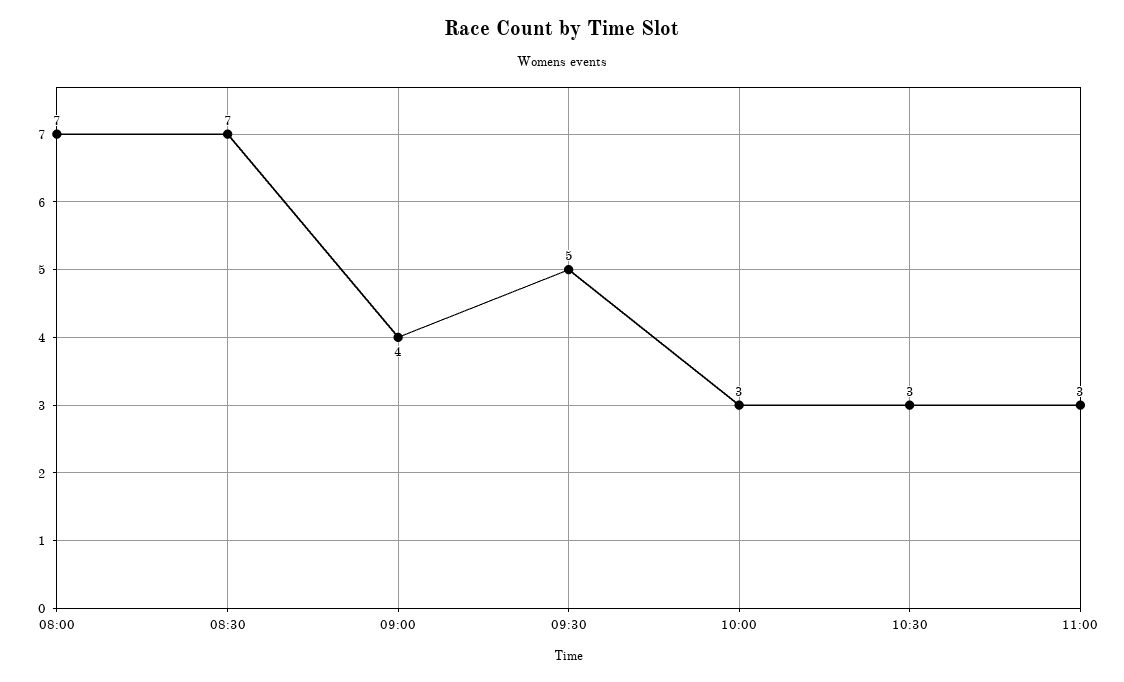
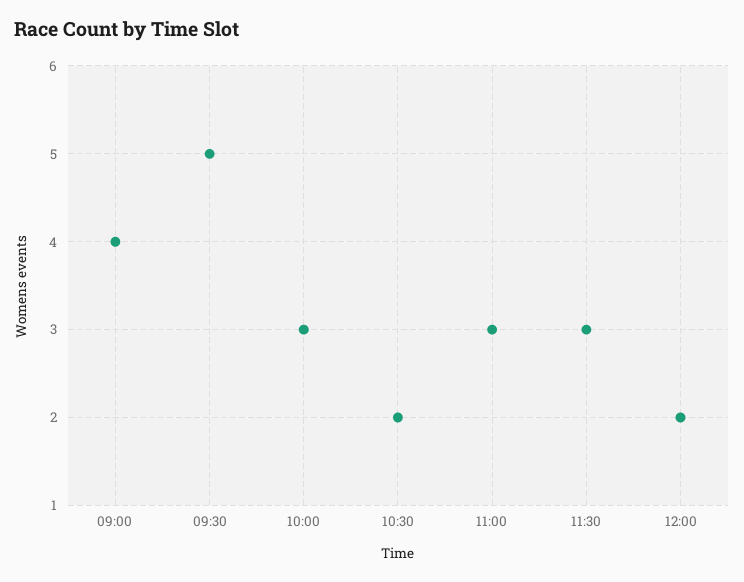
08:00: 7 -> none
08:30: 7 -> none
10:30: 3 -> 2
11:30: none -> 3
12:00: none -> 2

